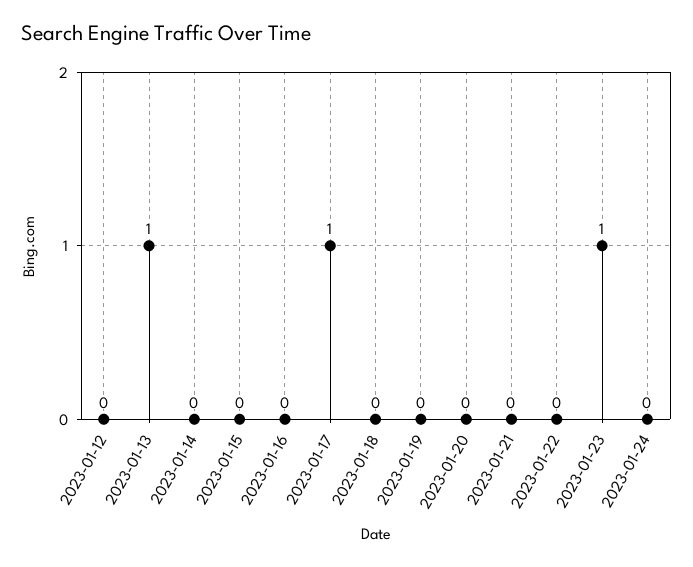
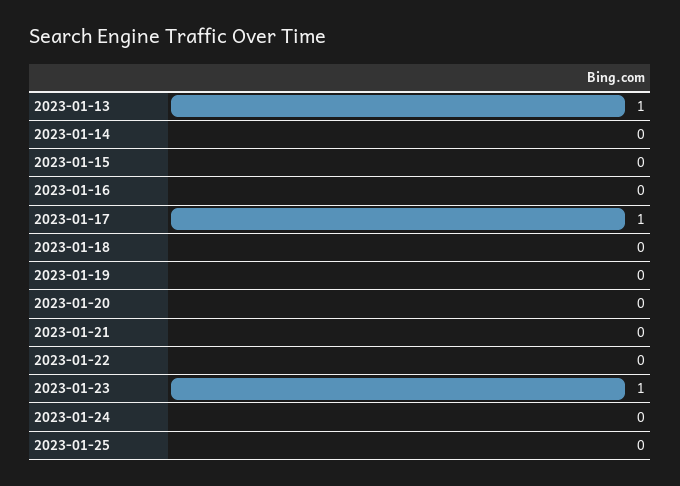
2023-01-12: 0 -> none
2023-01-25: none -> 0

